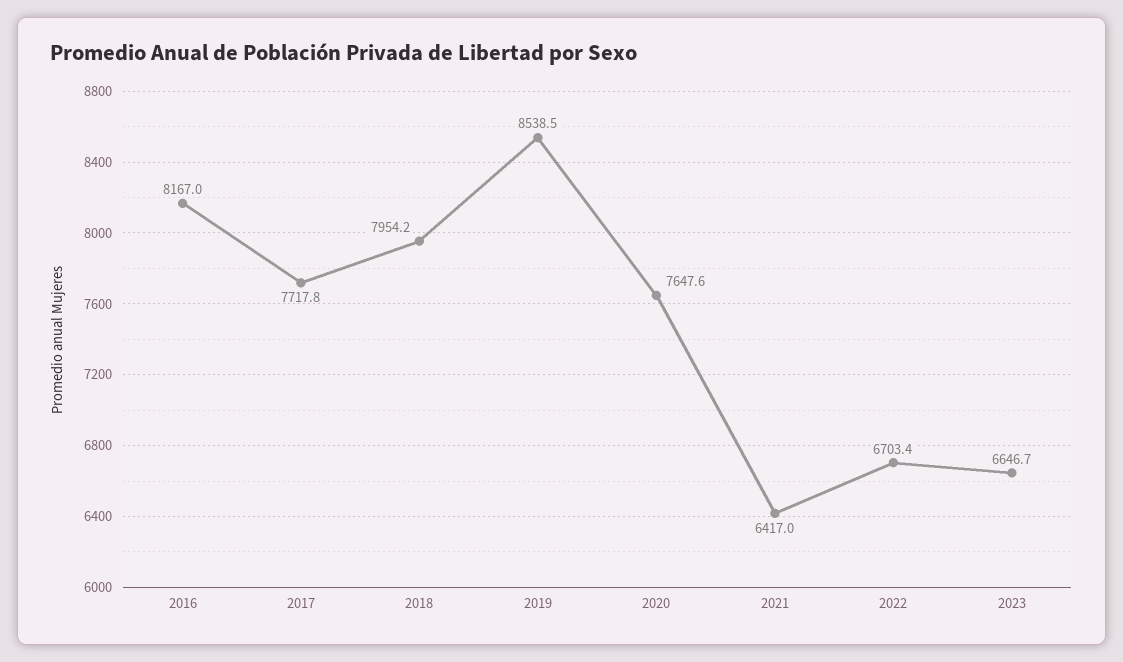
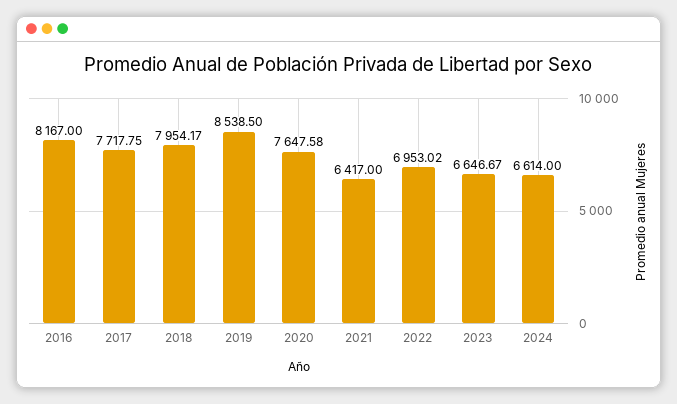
2022: 6703.4 -> 6953.02
2024: none -> 6614

